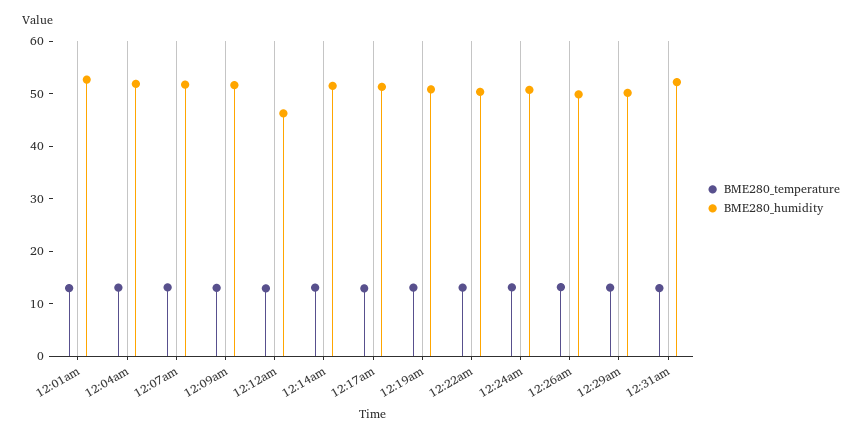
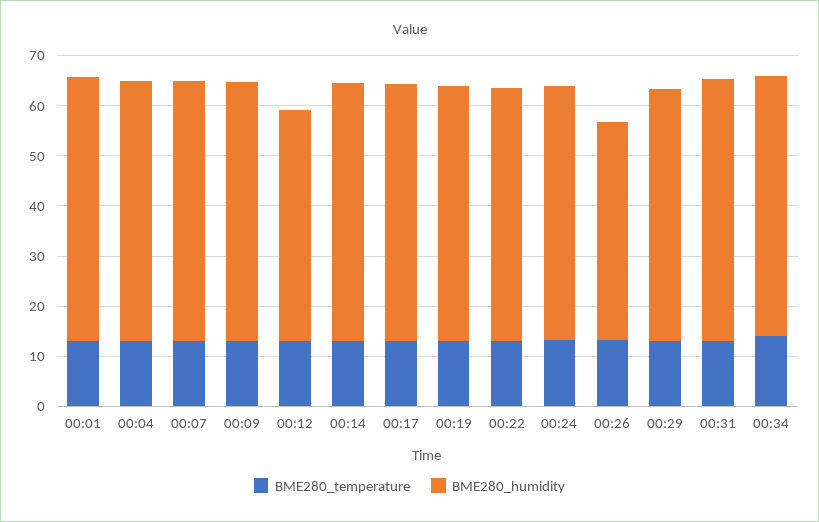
BME280_humidity, 12:26am: 50 -> 44
BME280_temperature, 00:34: none -> 14
BME280_humidity, 00:34: none -> 52

